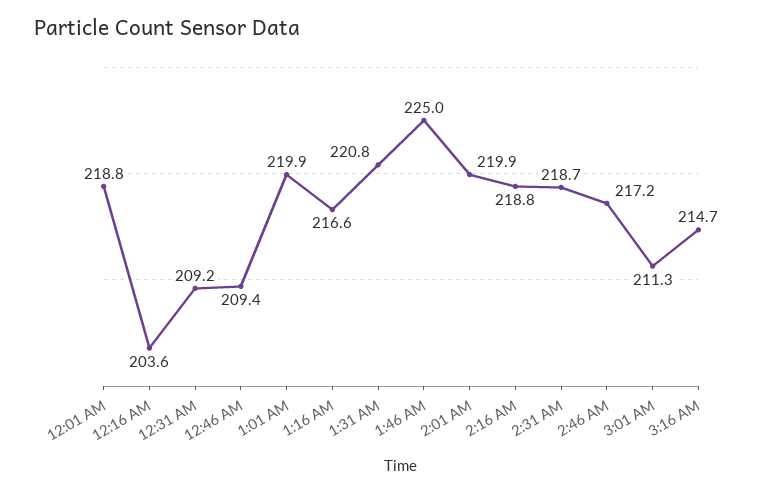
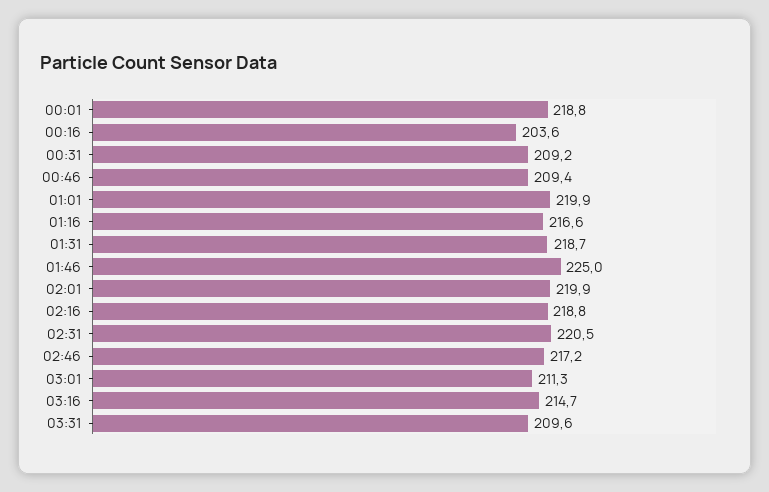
1:31 AM: 220.8 -> 218.7
2:31 AM: 218.7 -> 220.5
03:31: none -> 209.6

